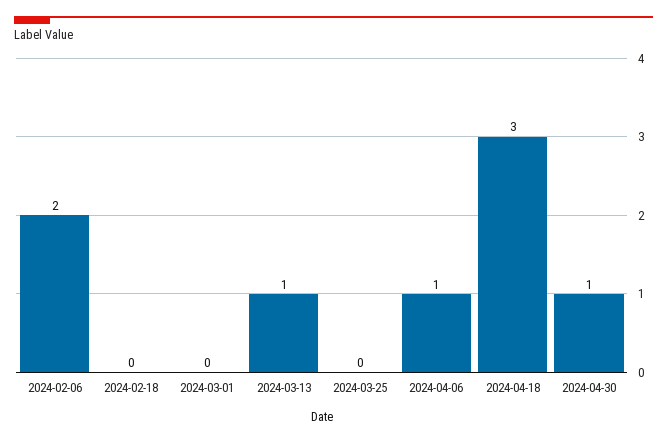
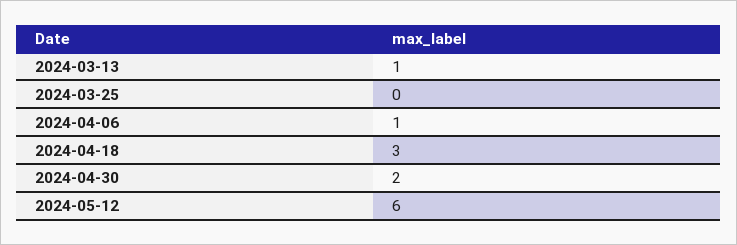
2024-02-06: 2 -> none
2024-02-18: 0 -> none
2024-03-01: 0 -> none
2024-04-30: 1 -> 2
2024-05-12: none -> 6

